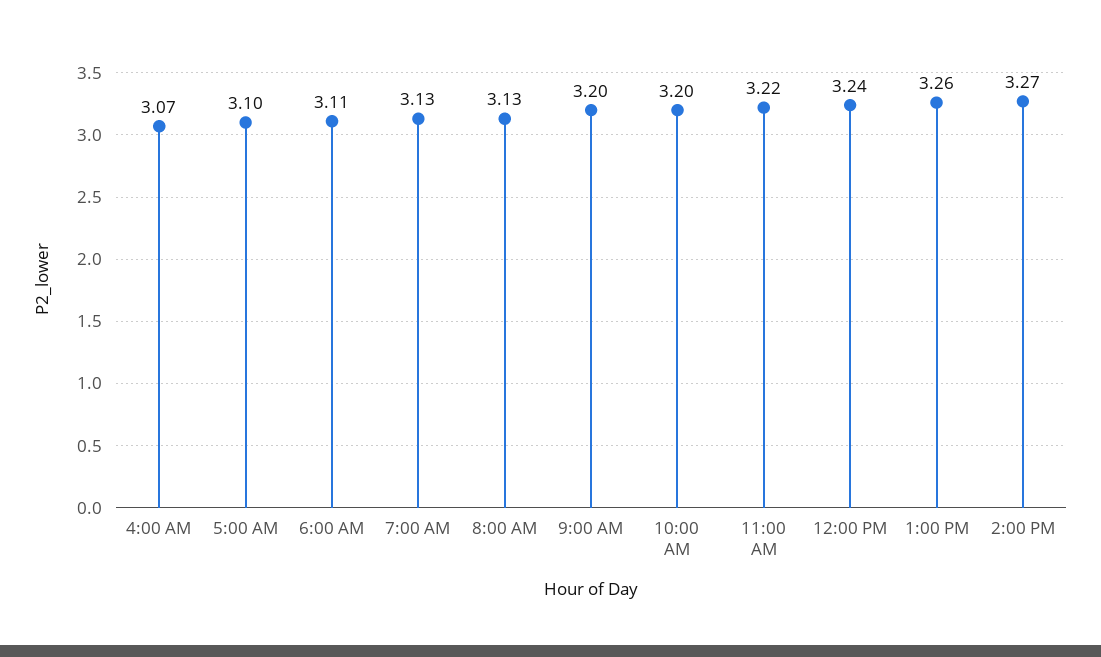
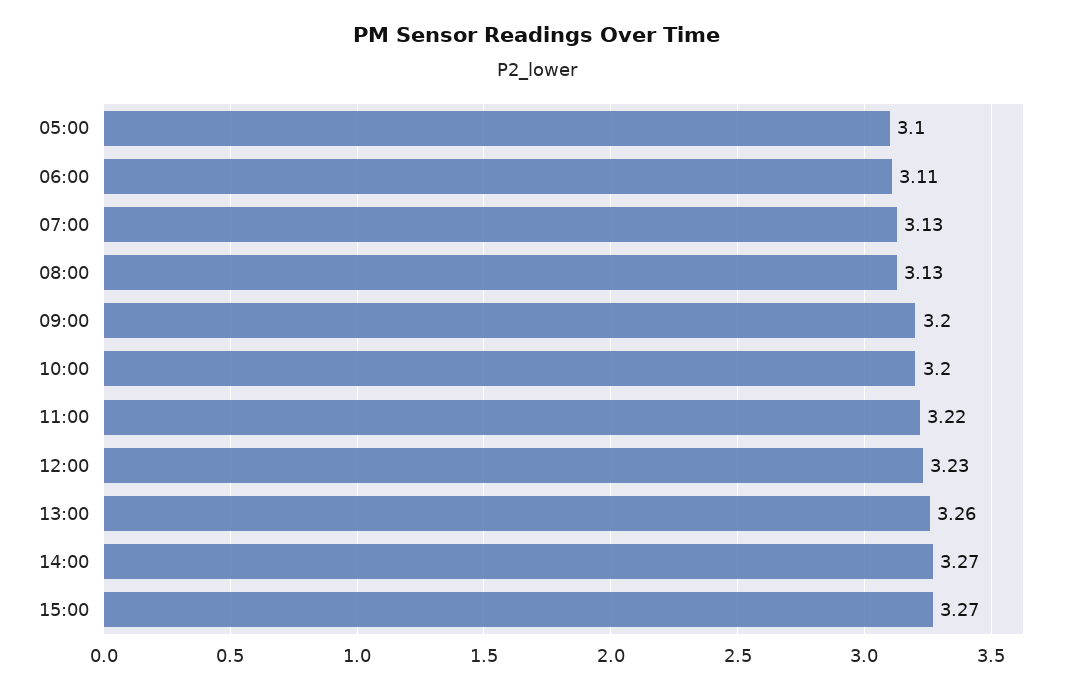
4:00 AM: 3.07 -> none
12:00 PM: 3.24 -> 3.23
15:00: none -> 3.27

